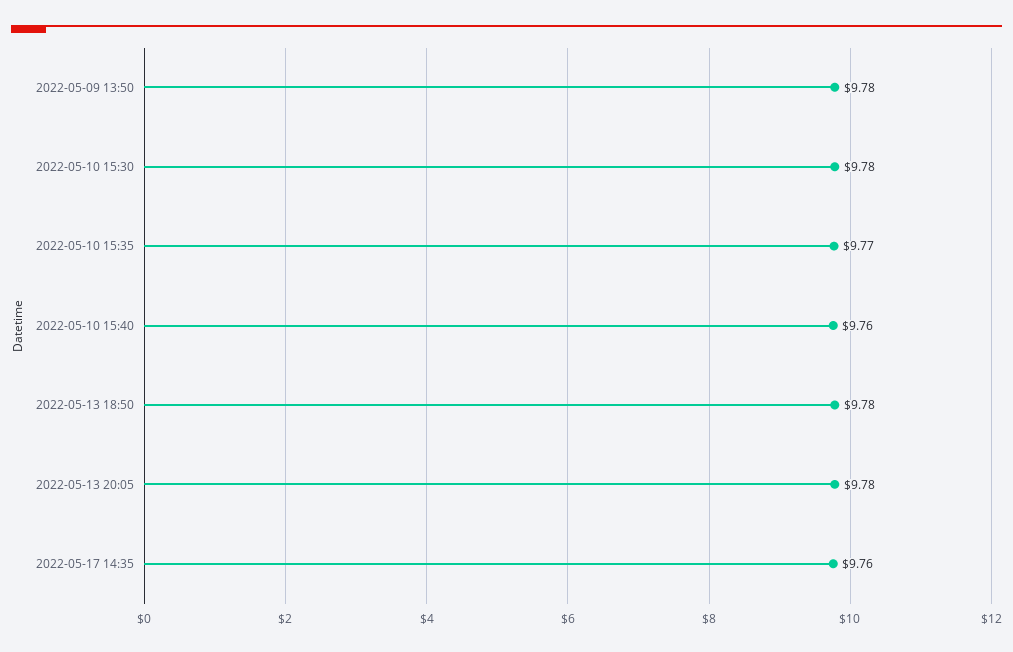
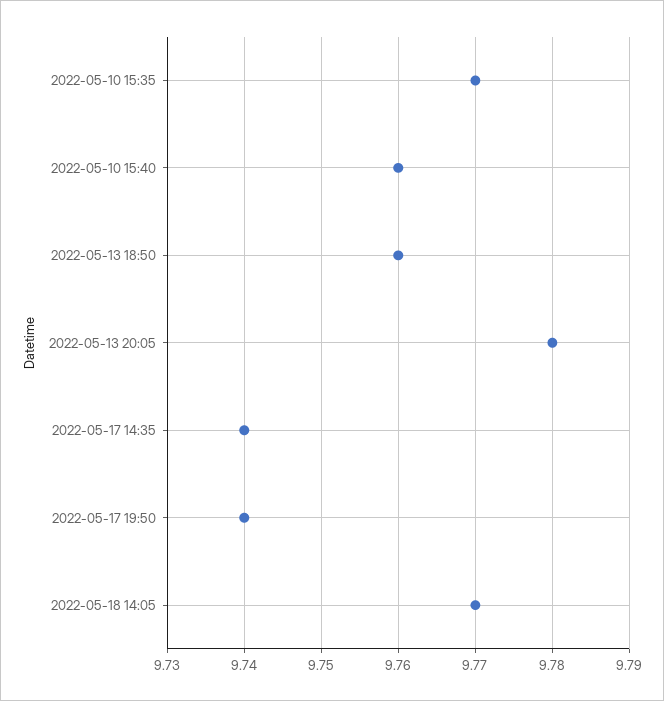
2022-05-09 13:50: 9.78 -> none
2022-05-10 15:30: 9.78 -> none
2022-05-13 18:50: 9.78 -> 9.76
2022-05-17 14:35: 9.76 -> 9.74
2022-05-17 19:50: none -> 9.74
2022-05-18 14:05: none -> 9.77

